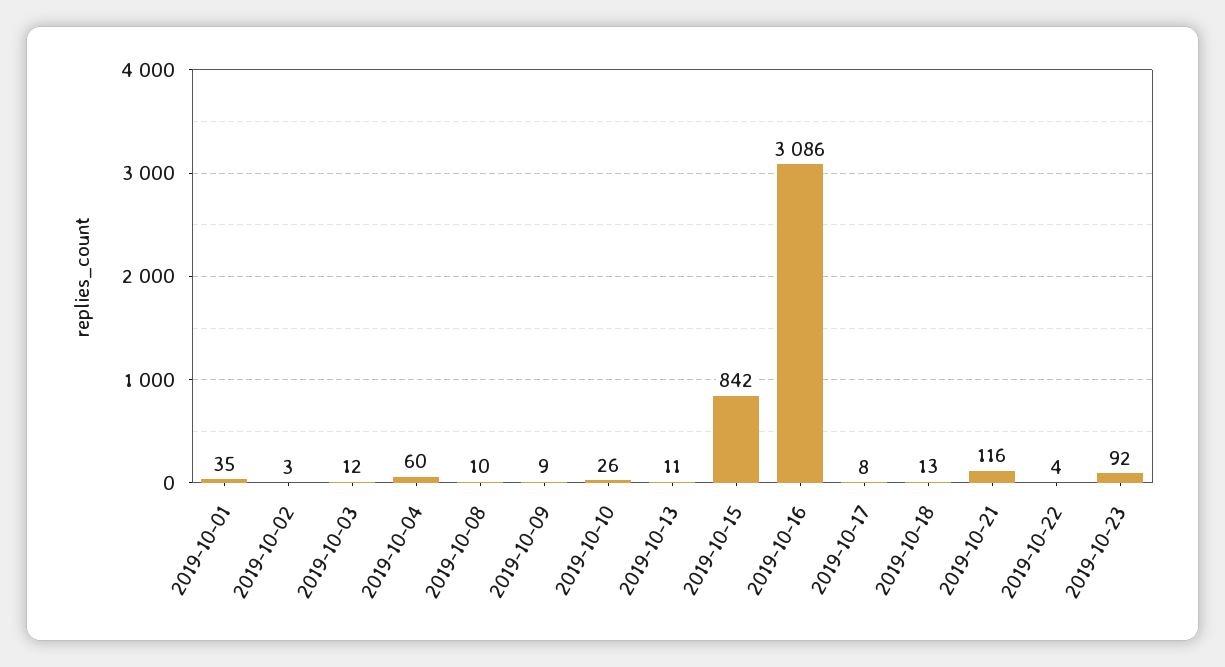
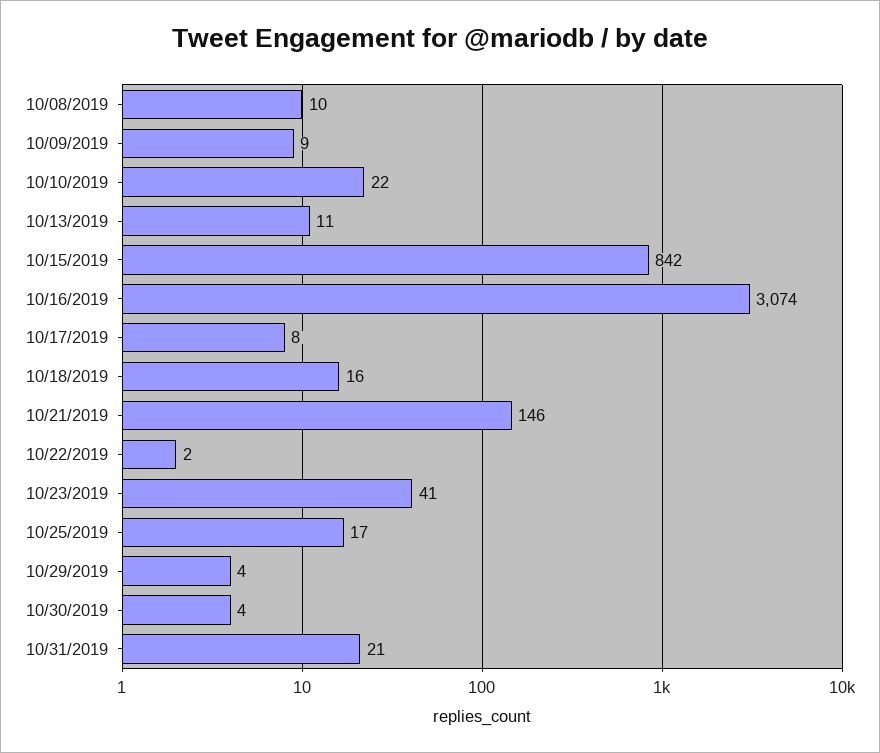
2019-10-01: 35 -> none
2019-10-02: 3 -> none
2019-10-03: 12 -> none
2019-10-04: 60 -> none
2019-10-10: 26 -> 22
2019-10-16: 3086 -> 3074
2019-10-18: 13 -> 16
2019-10-21: 116 -> 146
2019-10-22: 4 -> 2
2019-10-23: 92 -> 41
10/25/2019: none -> 17
10/29/2019: none -> 4
10/30/2019: none -> 4
10/31/2019: none -> 21

